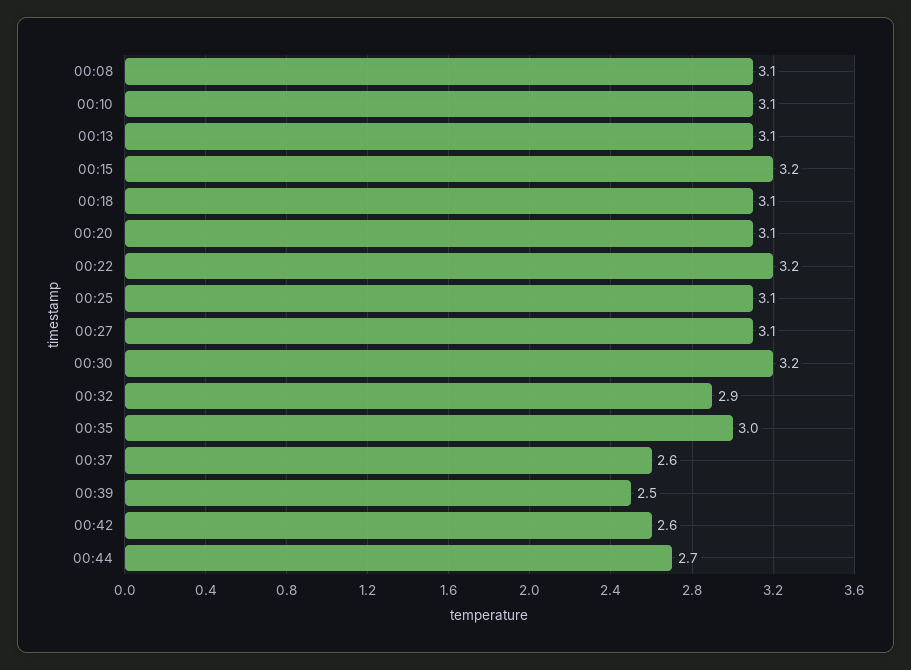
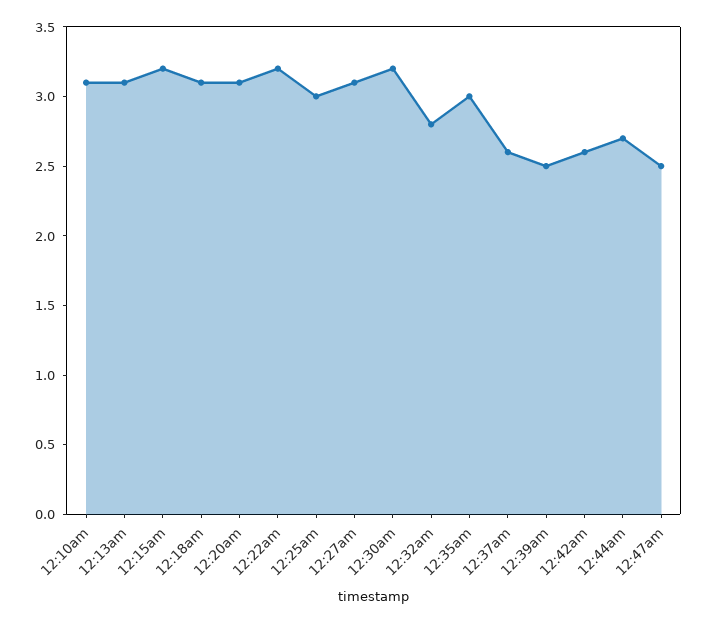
00:08: 3.1 -> none
00:25: 3.1 -> 3
00:32: 2.9 -> 2.8
12:47am: none -> 2.5

